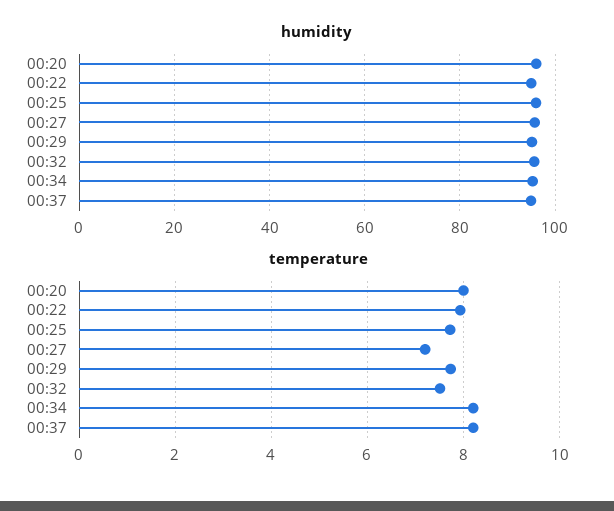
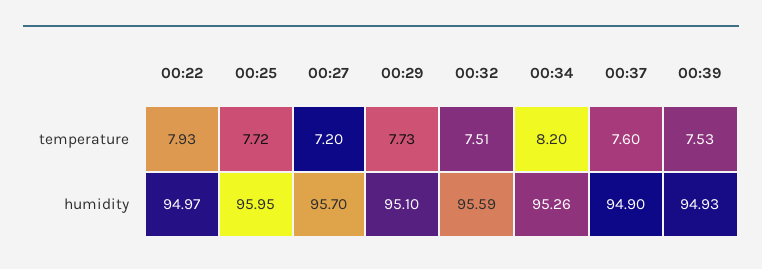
humidity, 00:20: 96 -> none
temperature, 00:20: 8 -> none
temperature, 00:37: 8.2 -> 7.6
temperature, 00:39: none -> 7.53
humidity, 00:39: none -> 94.93

